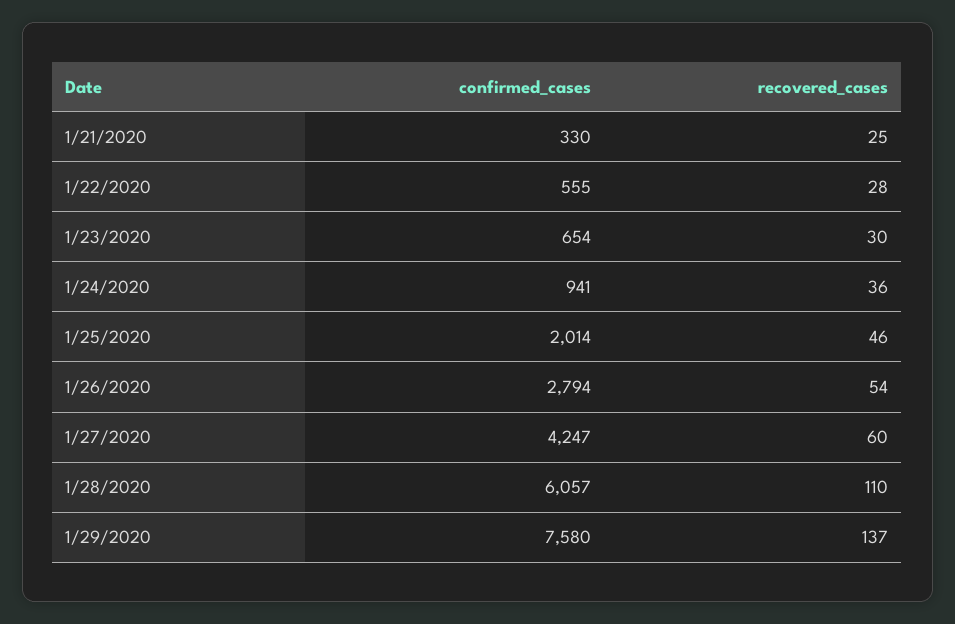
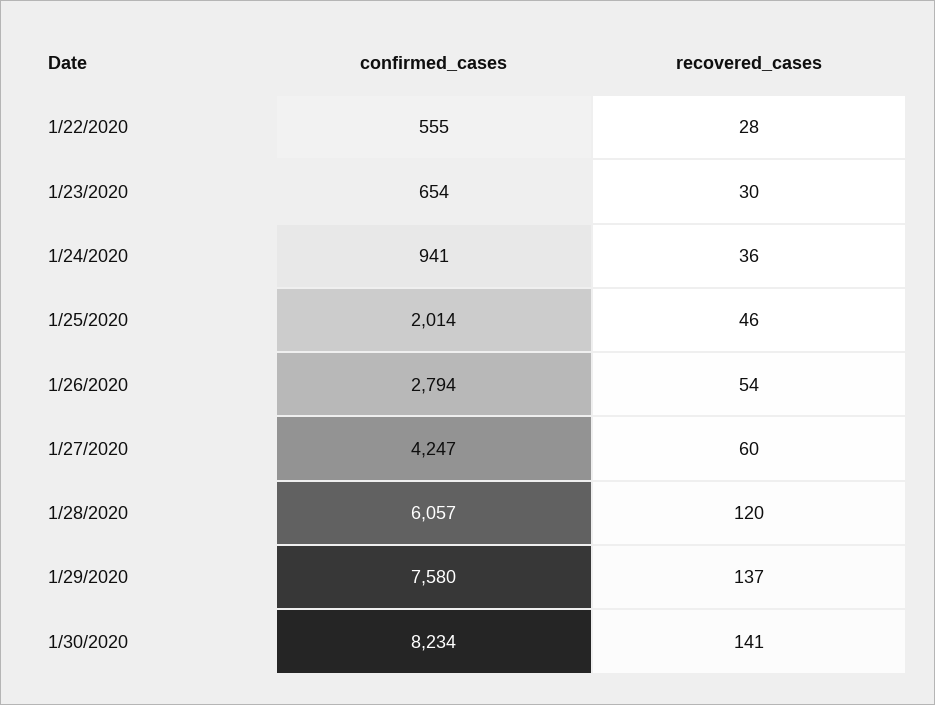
confirmed_cases, 1/21/2020: 330 -> none
recovered_cases, 1/21/2020: 25 -> none
recovered_cases, 1/28/2020: 110 -> 120
confirmed_cases, 1/30/2020: none -> 8234
recovered_cases, 1/30/2020: none -> 141

